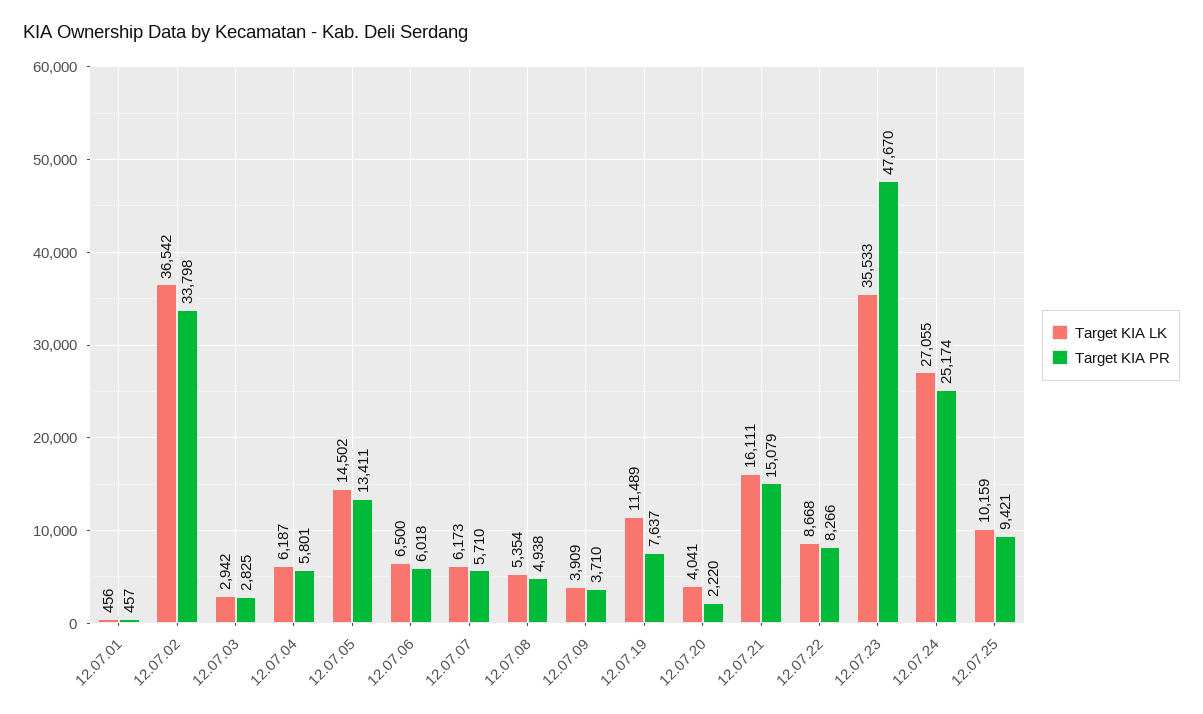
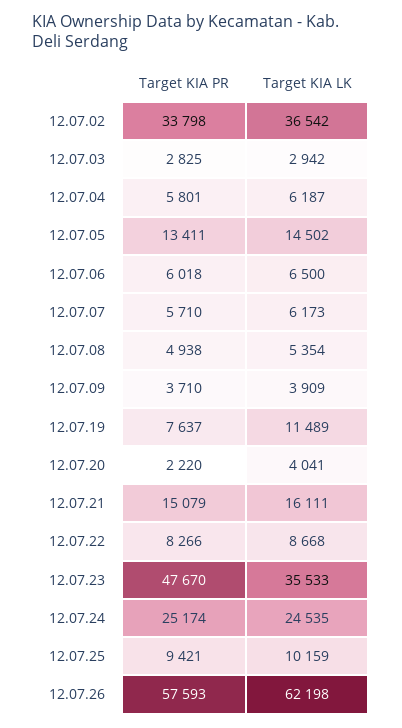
Target KIA LK, 12.07.01: 456 -> none
Target KIA PR, 12.07.01: 457 -> none
Target KIA LK, 12.07.24: 27055 -> 24535
Target KIA PR, 12.07.26: none -> 57593
Target KIA LK, 12.07.26: none -> 62198

